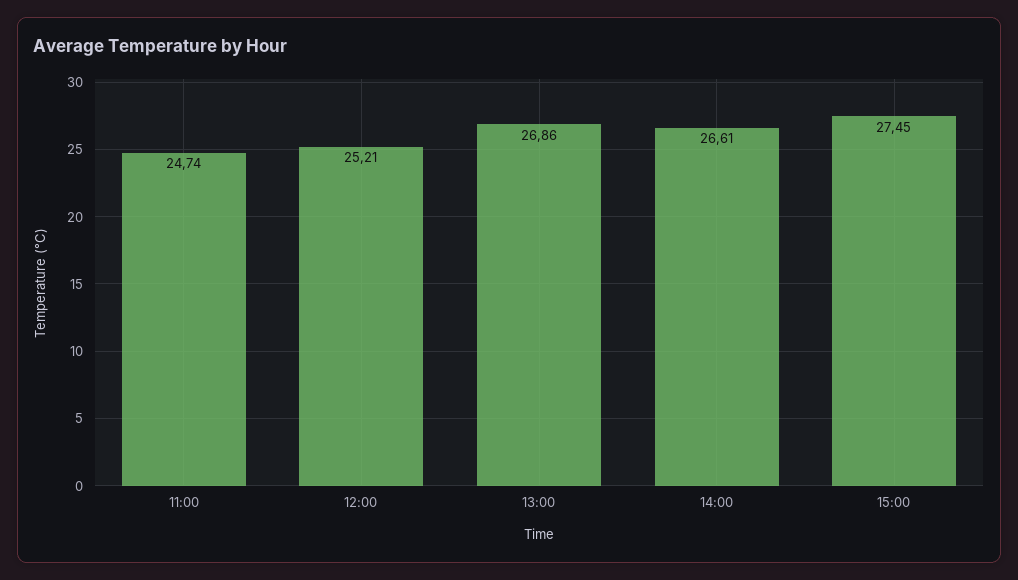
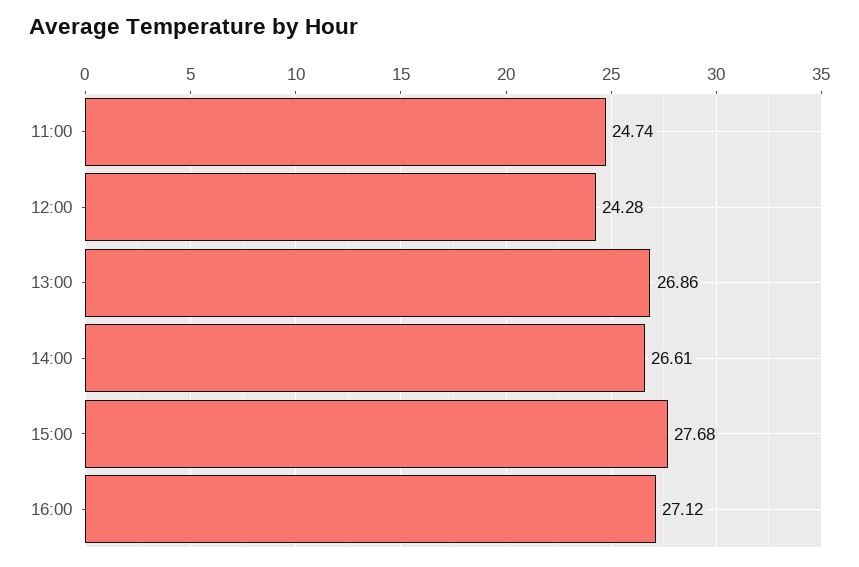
12:00: 25.21 -> 24.28
15:00: 27.45 -> 27.68
16:00: none -> 27.12

